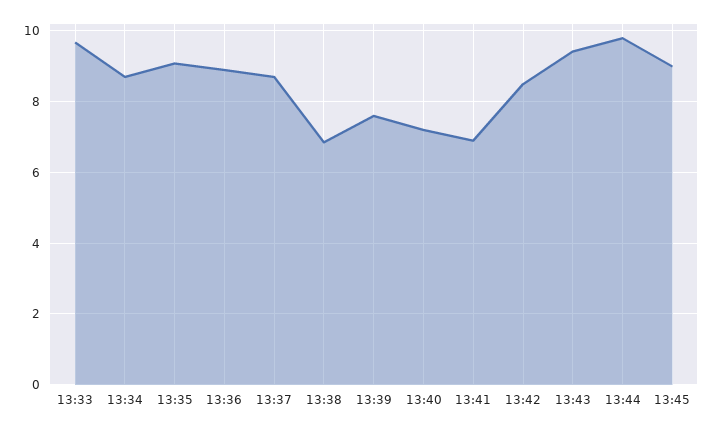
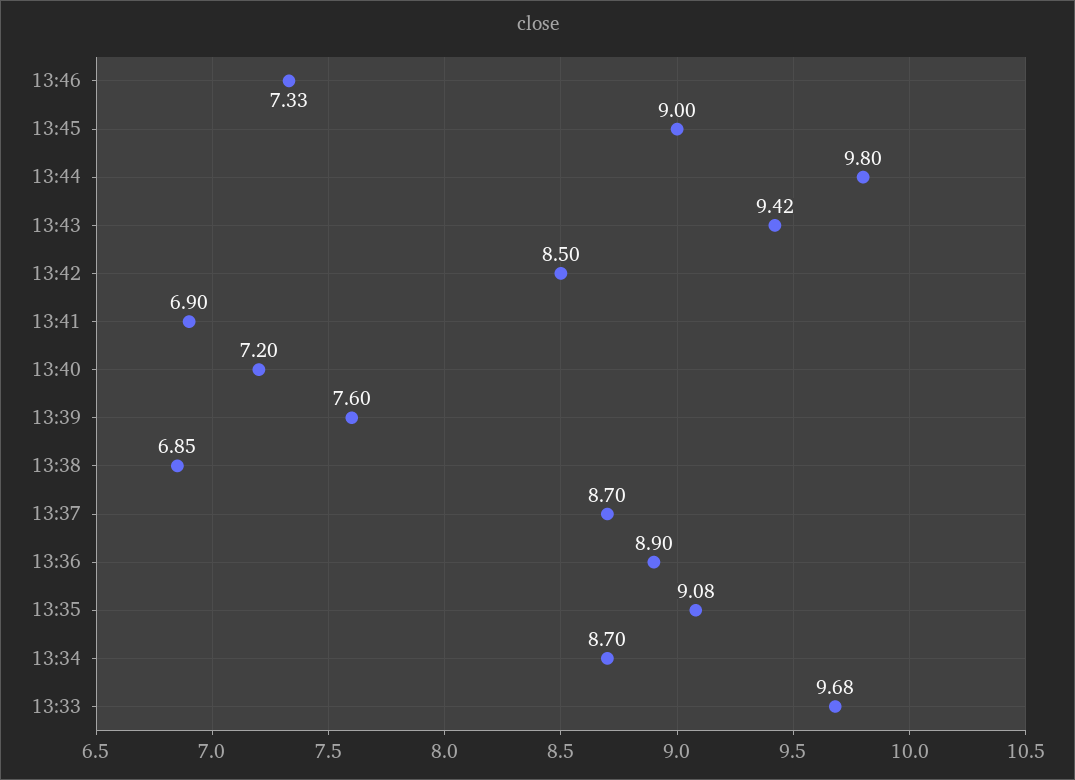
13:46: none -> 7.33

